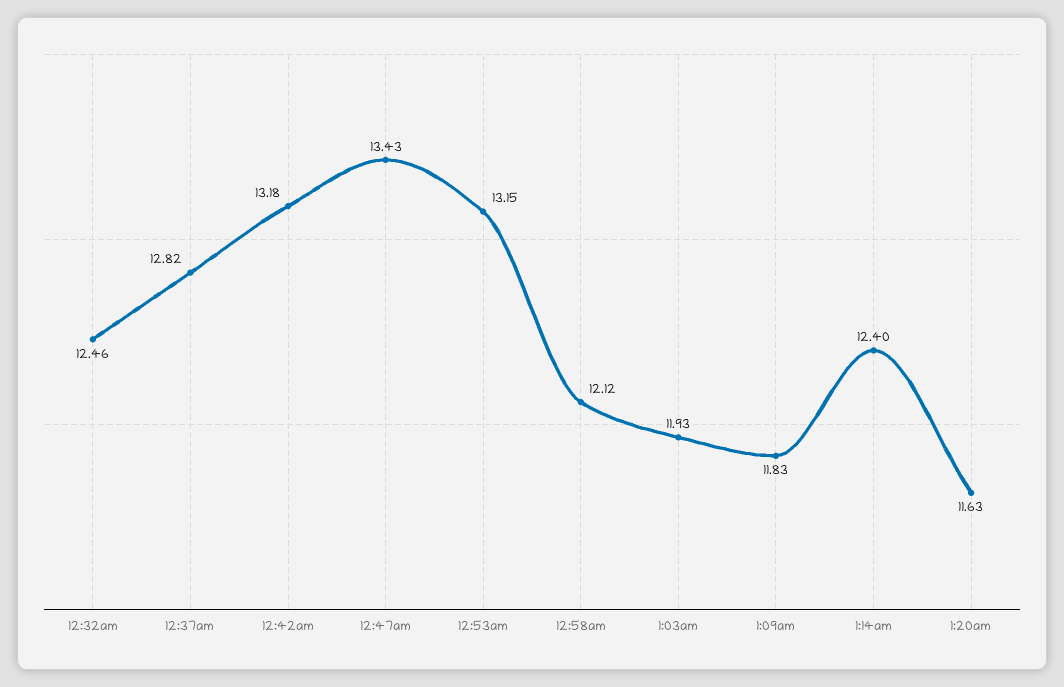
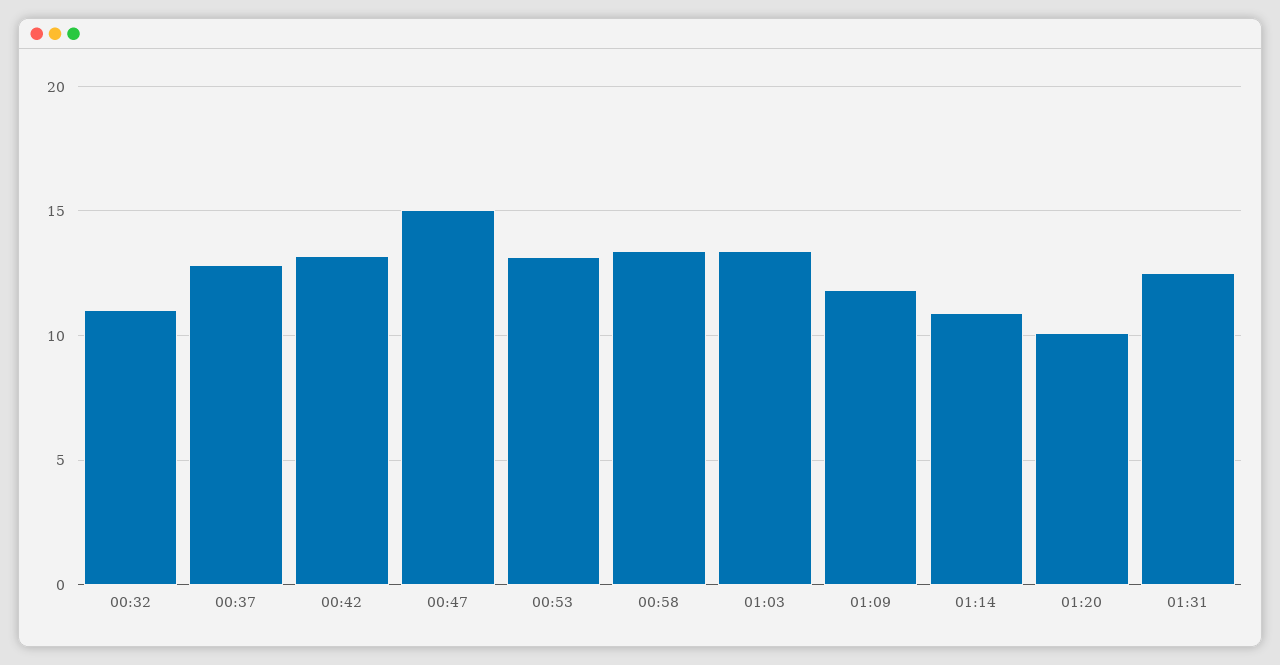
12:32am: 12.46 -> 11
12:47am: 13.43 -> 15
12:58am: 12.12 -> 13.5
1:03am: 11.93 -> 13.5
1:14am: 12.4 -> 11
1:20am: 11.63 -> 10
01:31: none -> 12.5

